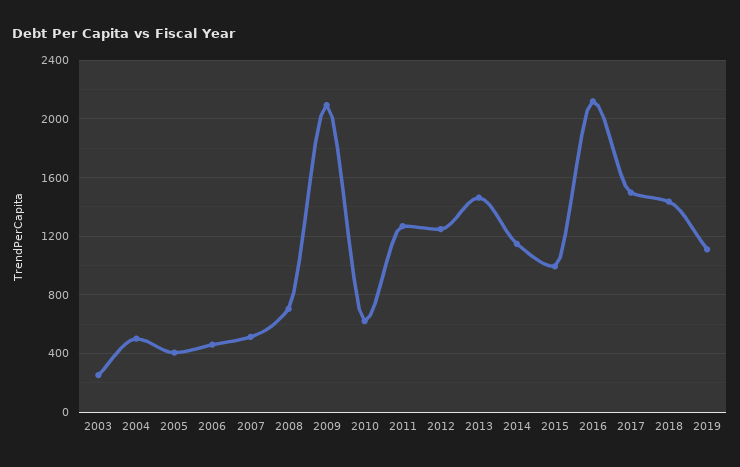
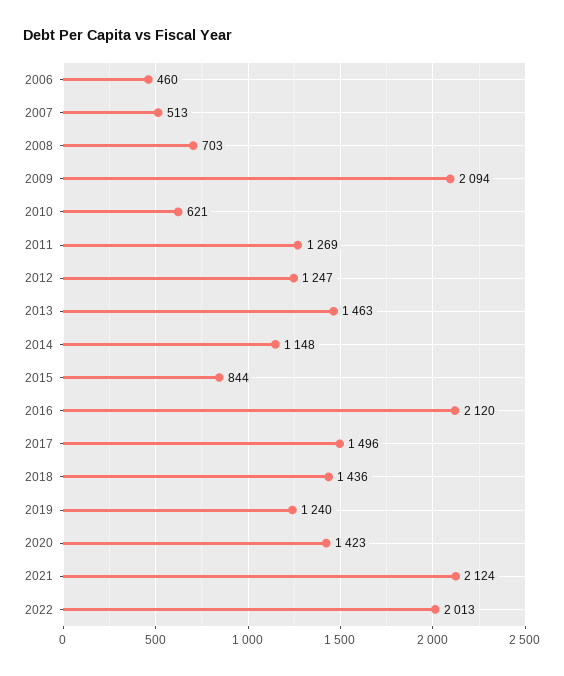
2003: 250 -> none
2004: 500 -> none
2005: 400 -> none
2015: 1000 -> 844
2019: 1100 -> 1240
2020: none -> 1423
2021: none -> 2124
2022: none -> 2013

